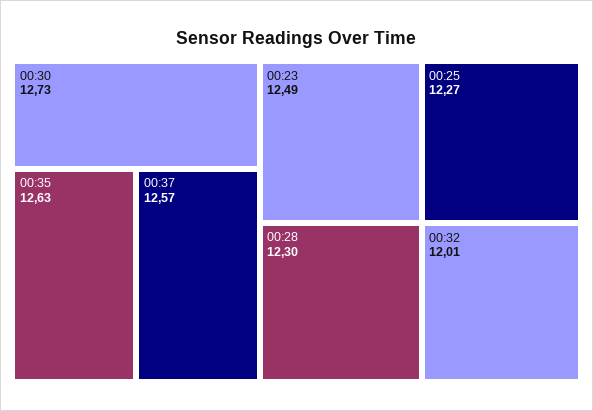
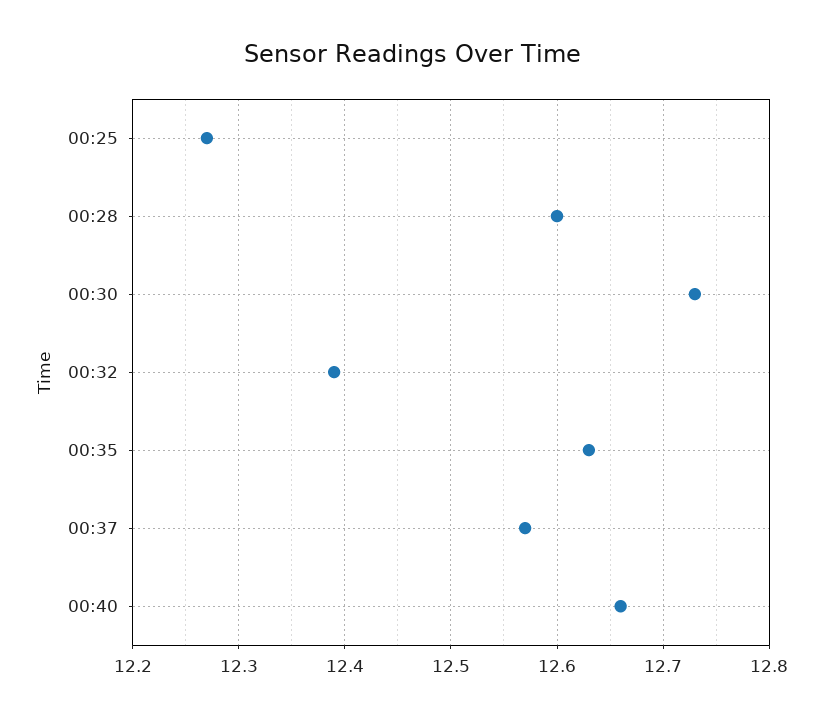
00:23: 12.49 -> none
00:28: 12.3 -> 12.6
00:32: 12.01 -> 12.39
00:40: none -> 12.66

